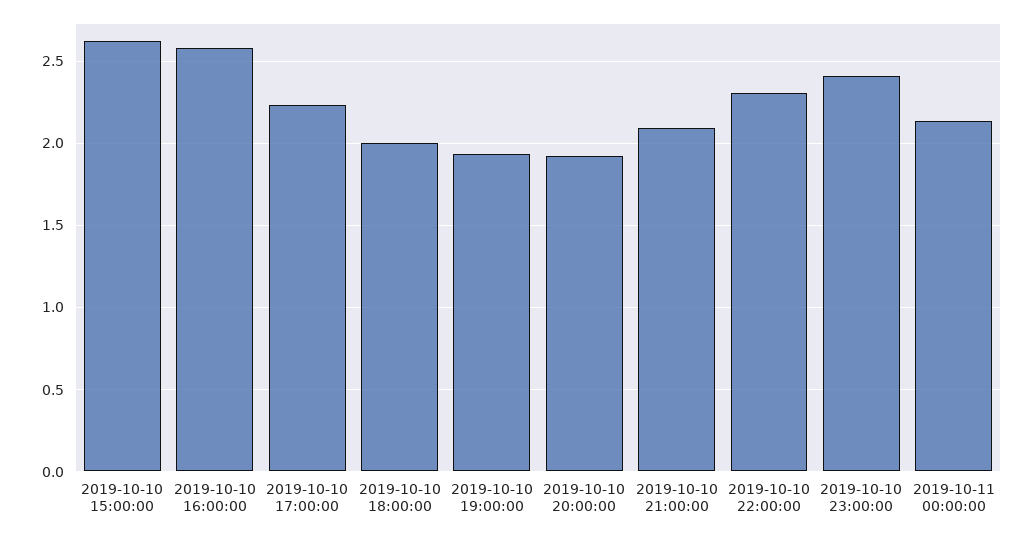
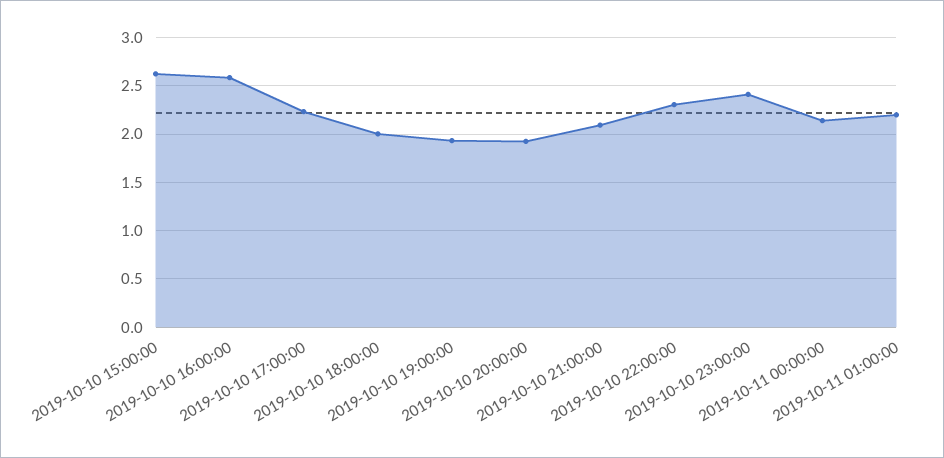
2019-10-11 01:00:00: none -> 2.2

